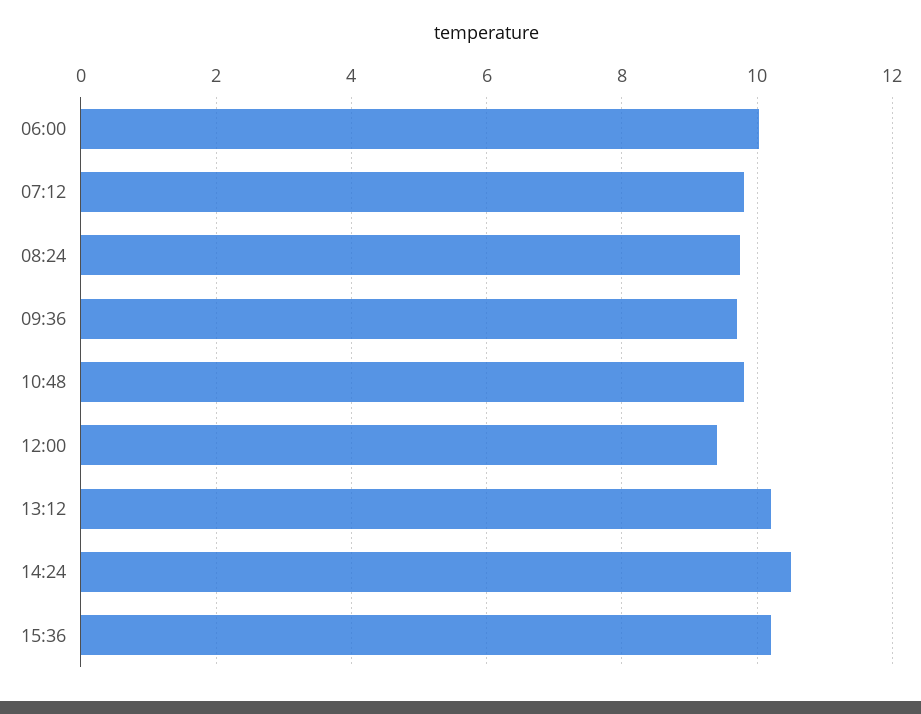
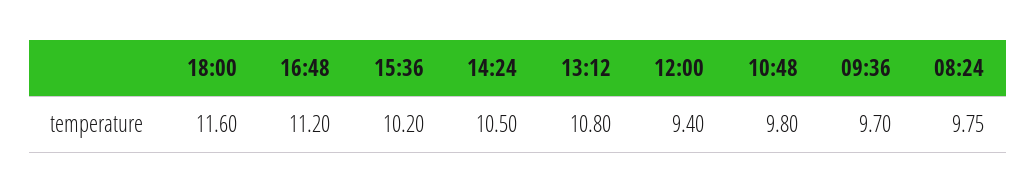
06:00: 10 -> none
07:12: 9.8 -> none
13:12: 10.2 -> 10.8
18:00: none -> 11.6
16:48: none -> 11.2

